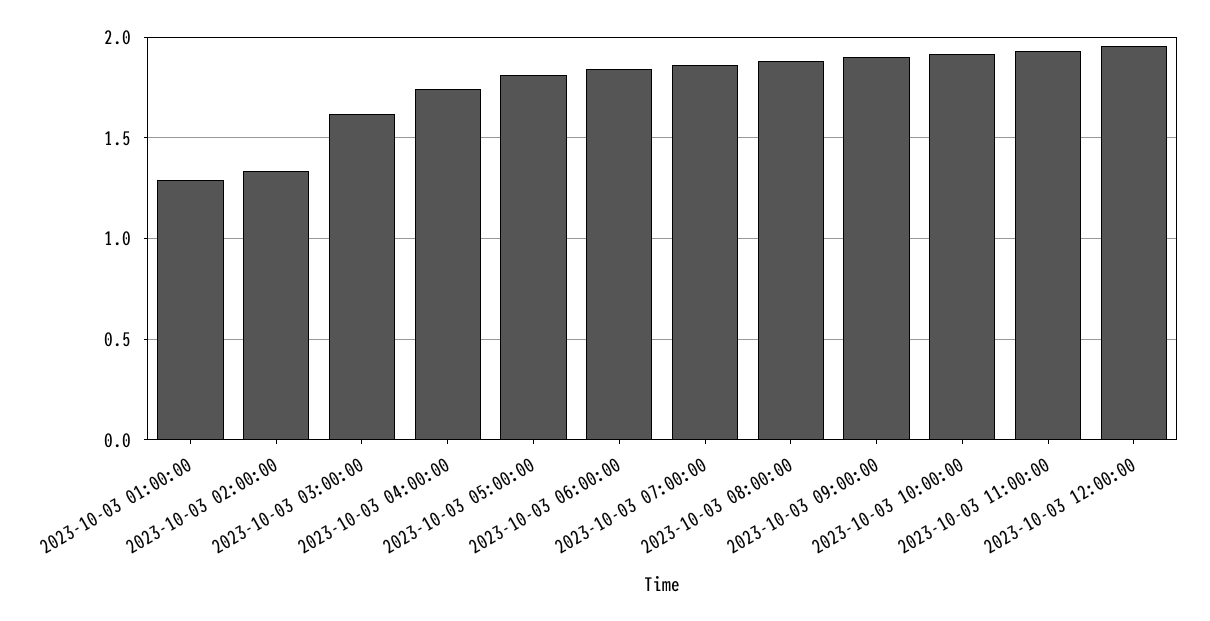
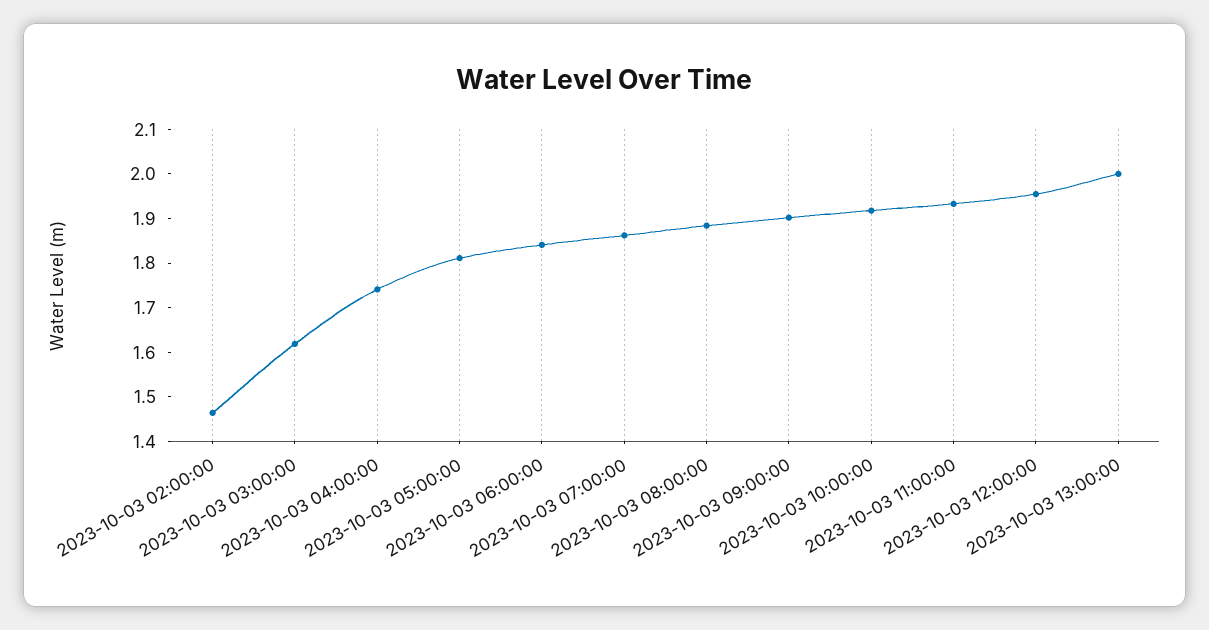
2023-10-03 01:00:00: 1.3 -> none
2023-10-03 02:00:00: 1.35 -> 1.46
2023-10-03 13:00:00: none -> 2

